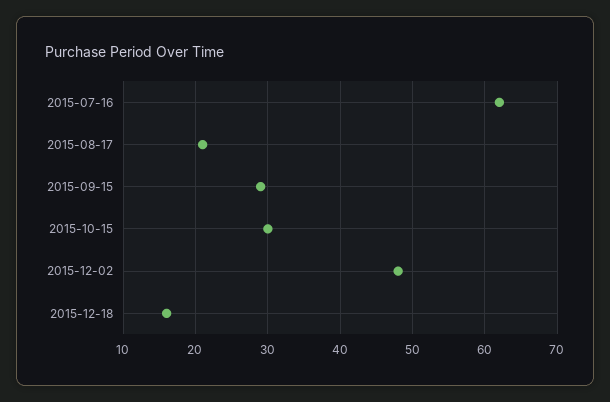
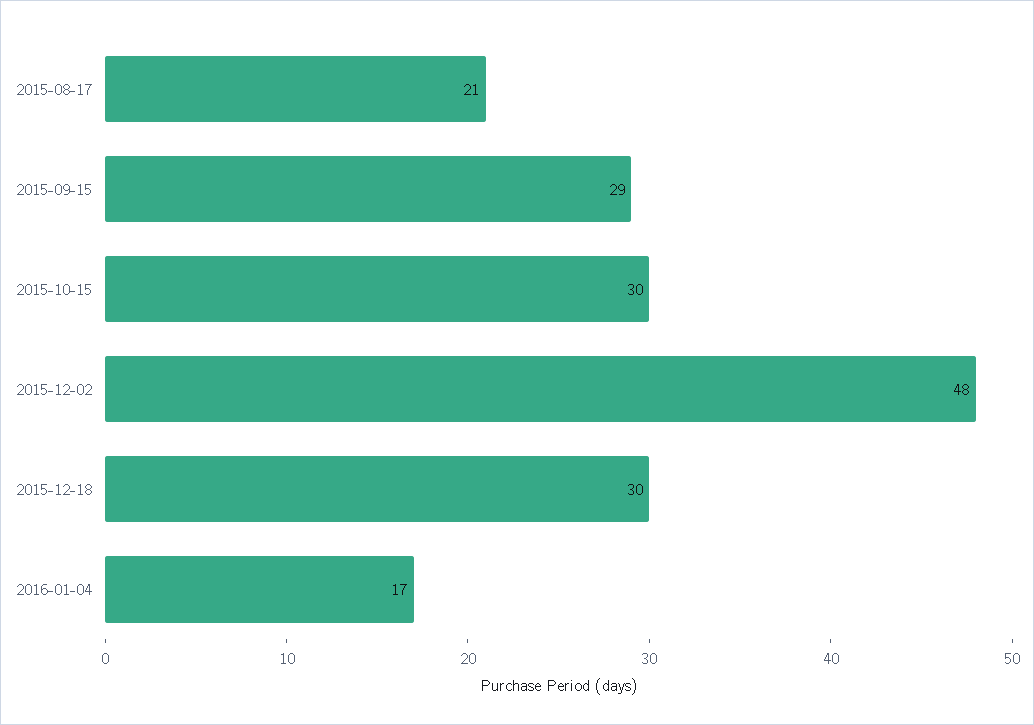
2015-07-16: 62 -> none
2015-12-18: 16 -> 30
2016-01-04: none -> 17

